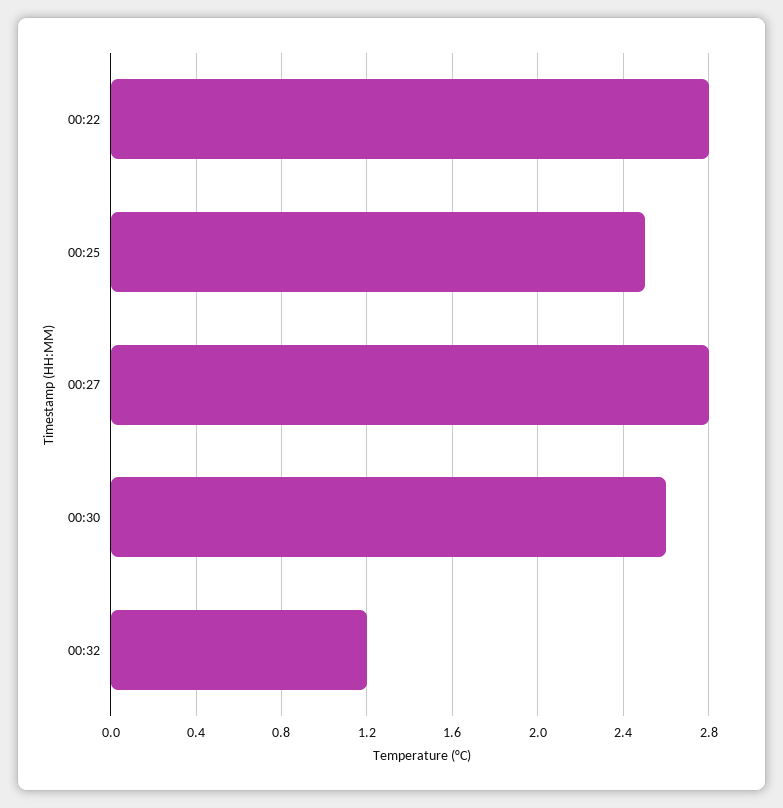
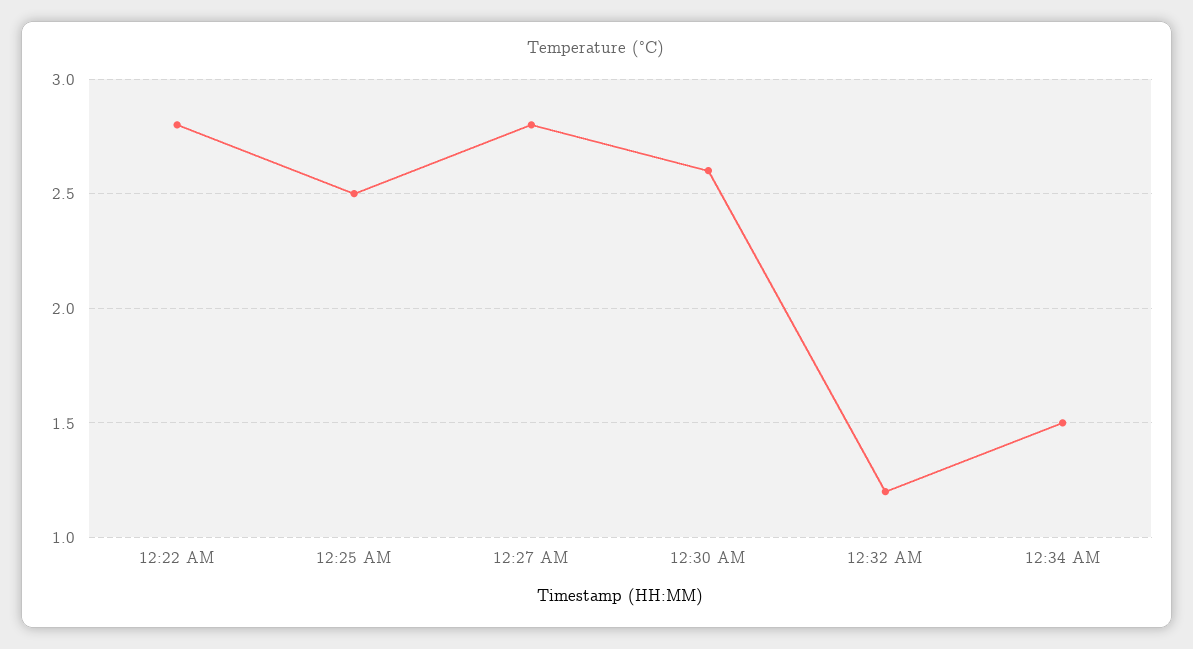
12:34 AM: none -> 1.5

